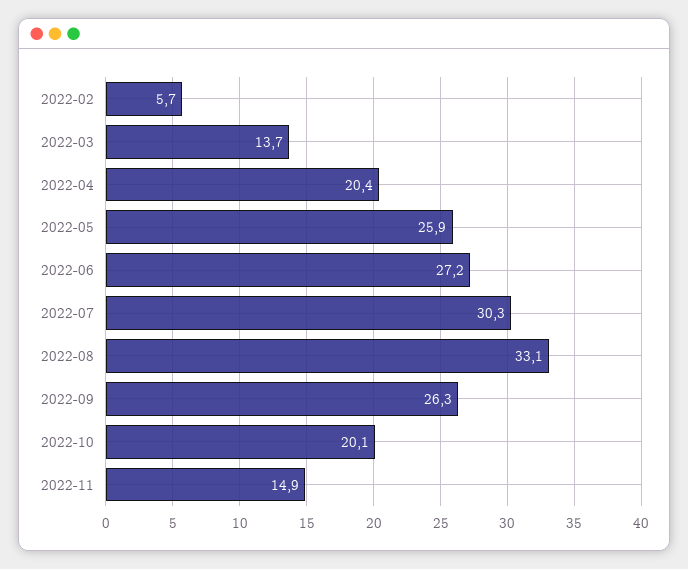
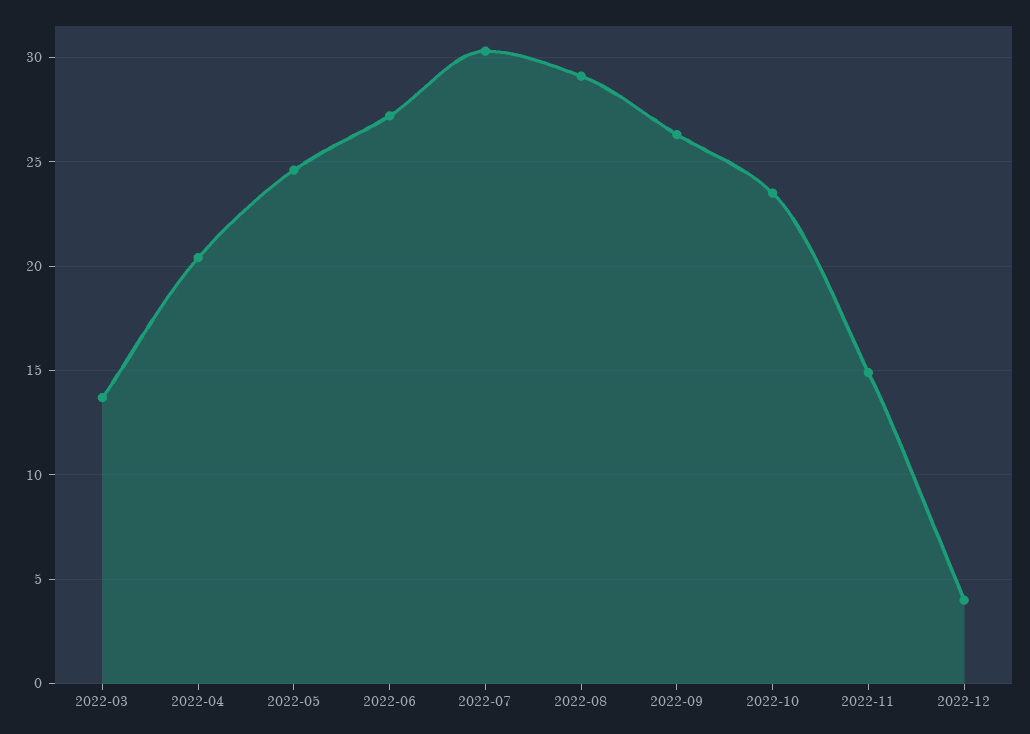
2022-02: 5.7 -> none
2022-05: 25.9 -> 24.5
2022-08: 33.1 -> 29
2022-10: 20.1 -> 23.5
2022-12: none -> 4

